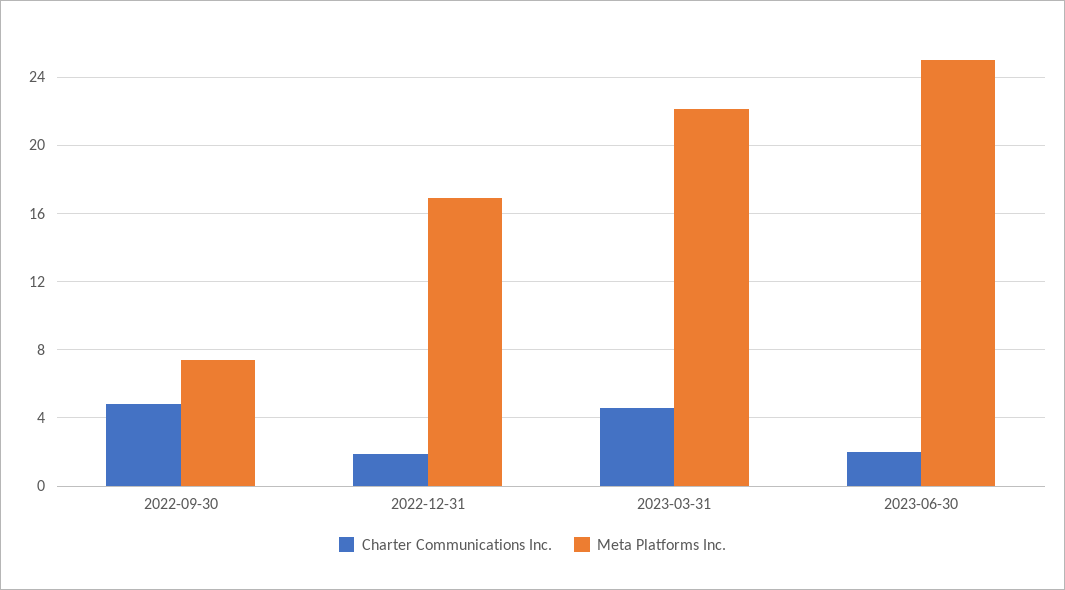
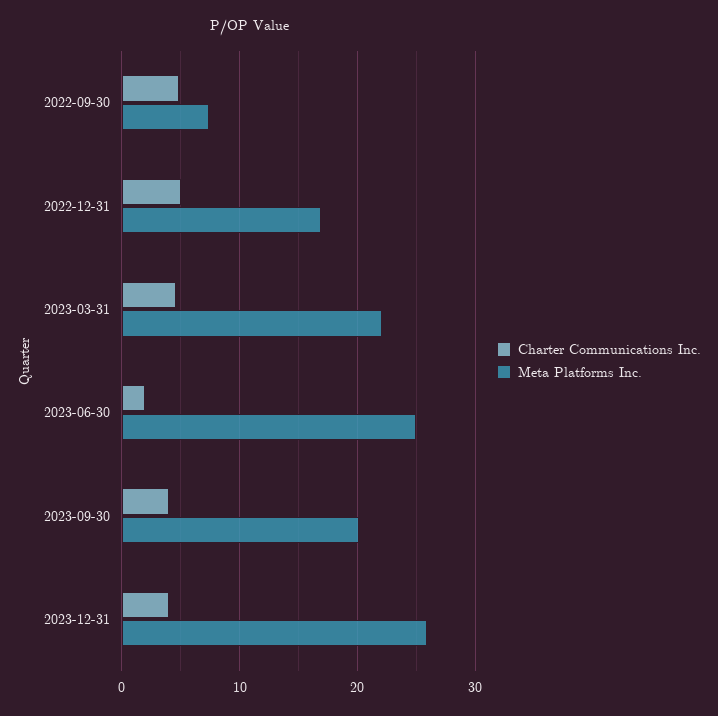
Charter Communications Inc., 2022-12-31: 2 -> 5
Charter Communications Inc., 2023-09-30: none -> 4
Meta Platforms Inc., 2023-09-30: none -> 20
Charter Communications Inc., 2023-12-31: none -> 4
Meta Platforms Inc., 2023-12-31: none -> 26

